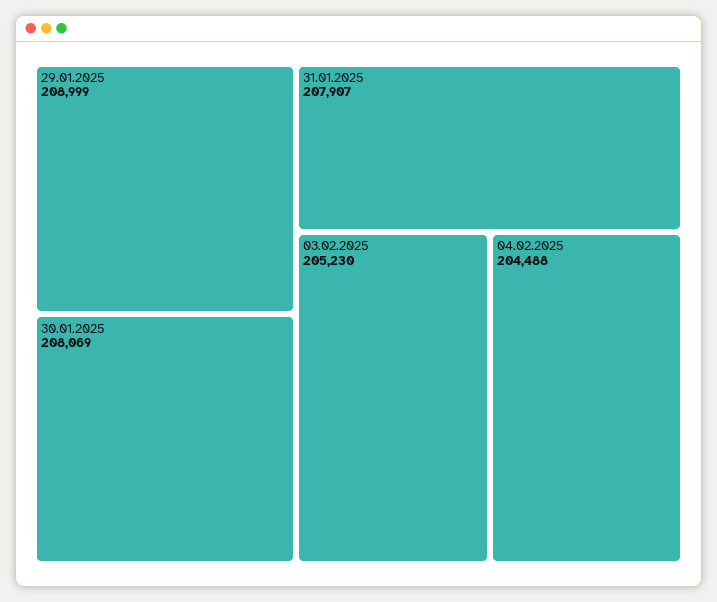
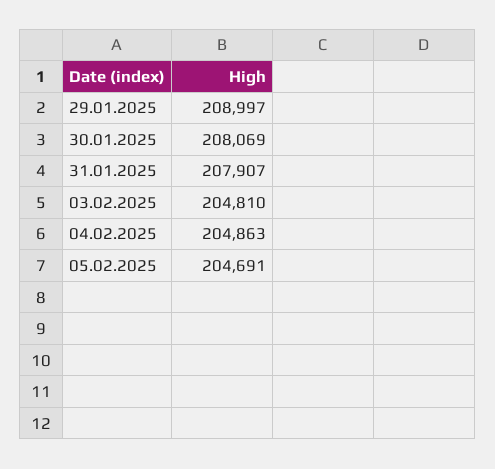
29.01.2025: 208999 -> 208997
03.02.2025: 205230 -> 204810
04.02.2025: 204488 -> 204863
05.02.2025: none -> 204691

